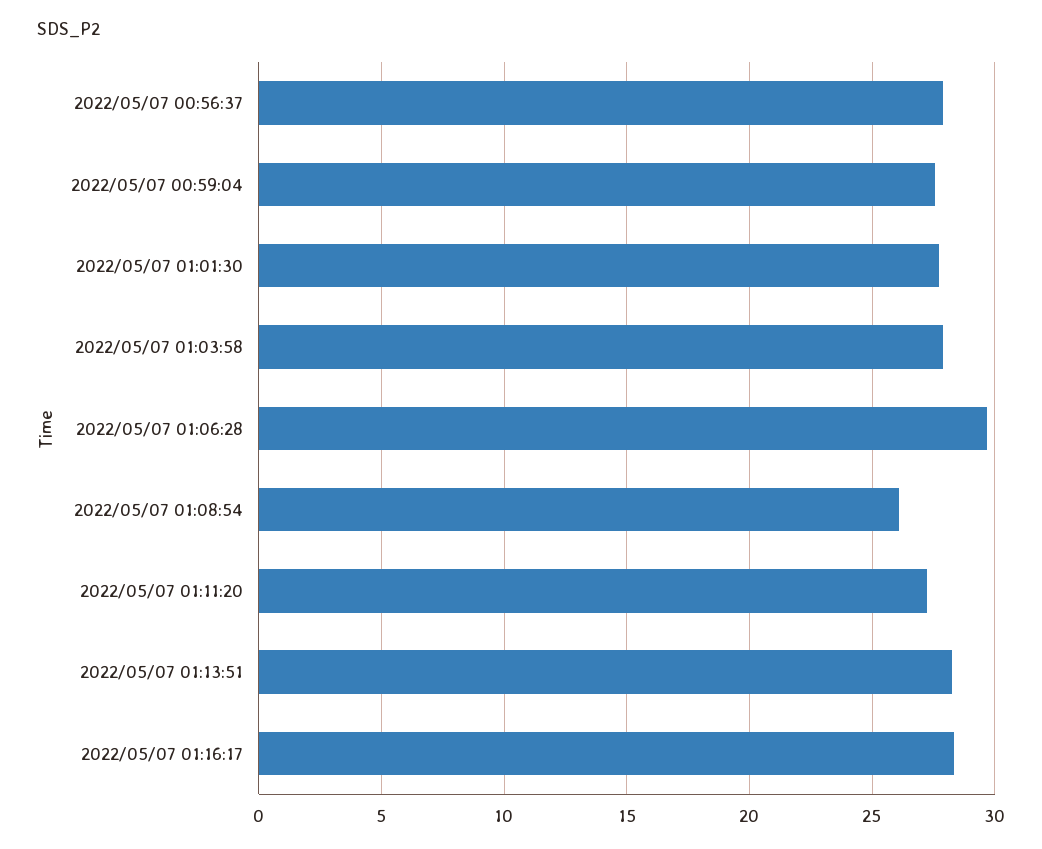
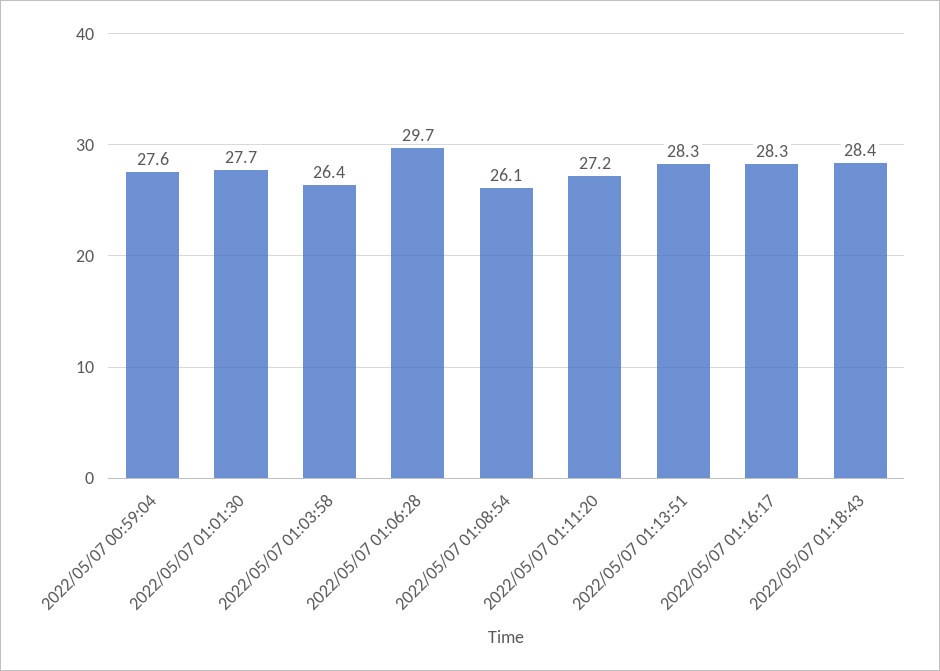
2022/05/07 00:56:37: 28 -> none
2022/05/07 01:03:58: 28 -> 26.4
2022/05/07 01:18:43: none -> 28.4

